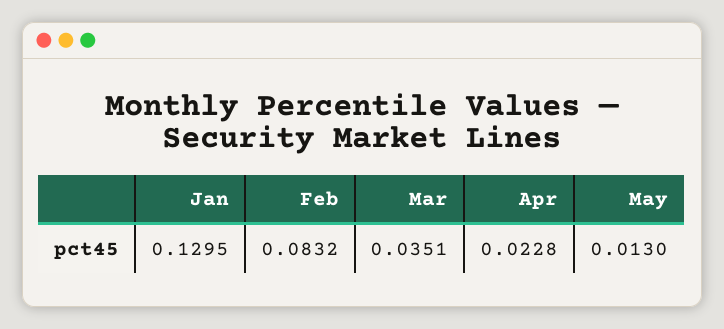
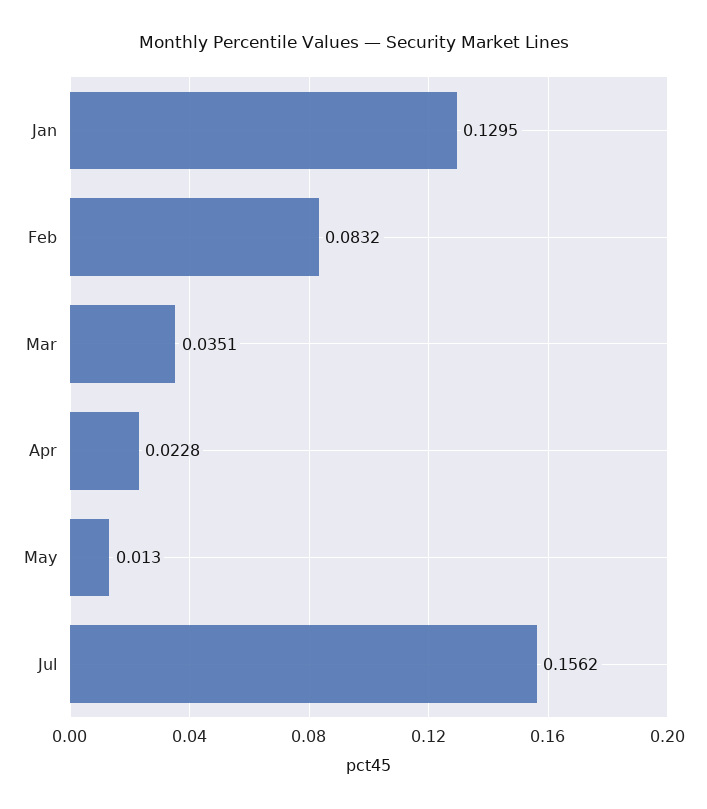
Jul: none -> 0.1562

